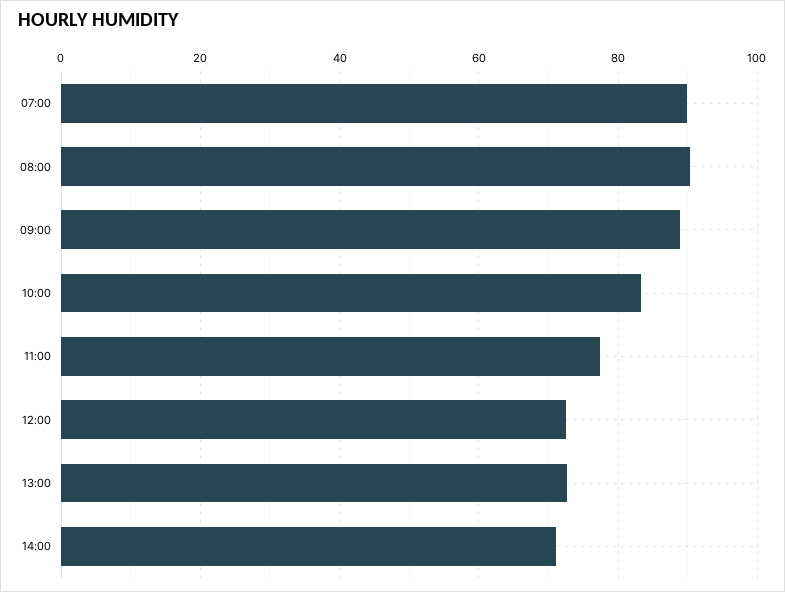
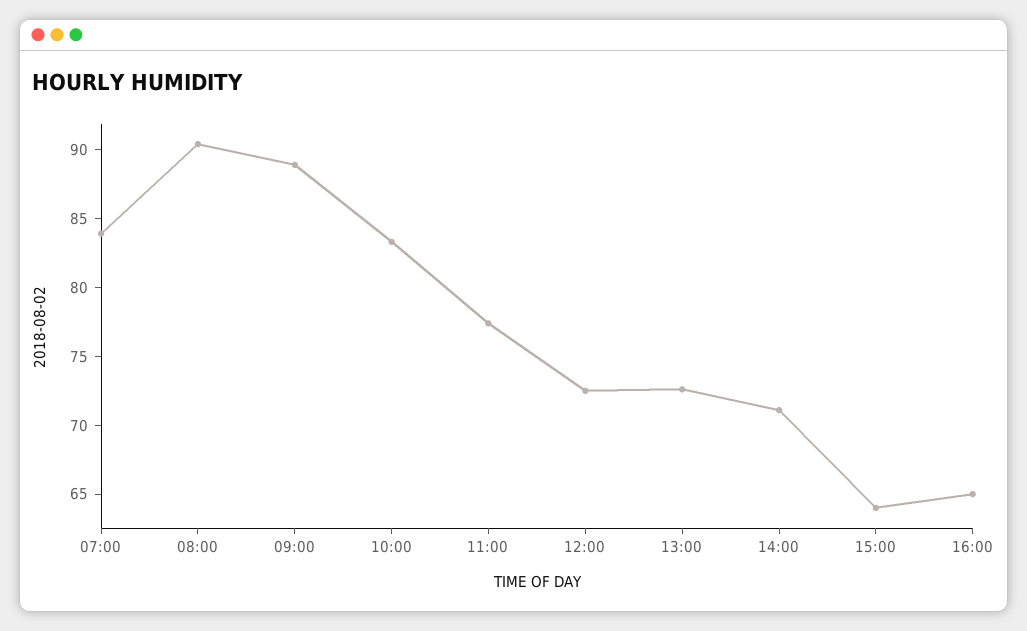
07:00: 90 -> 84
15:00: none -> 64
16:00: none -> 65

